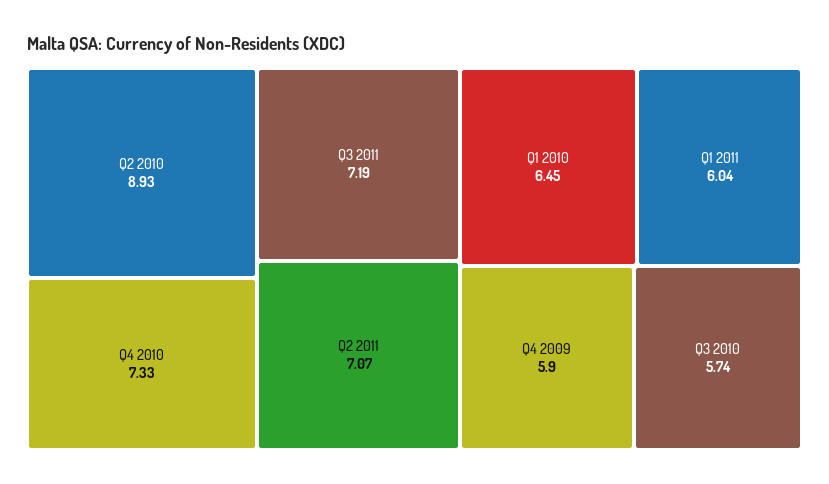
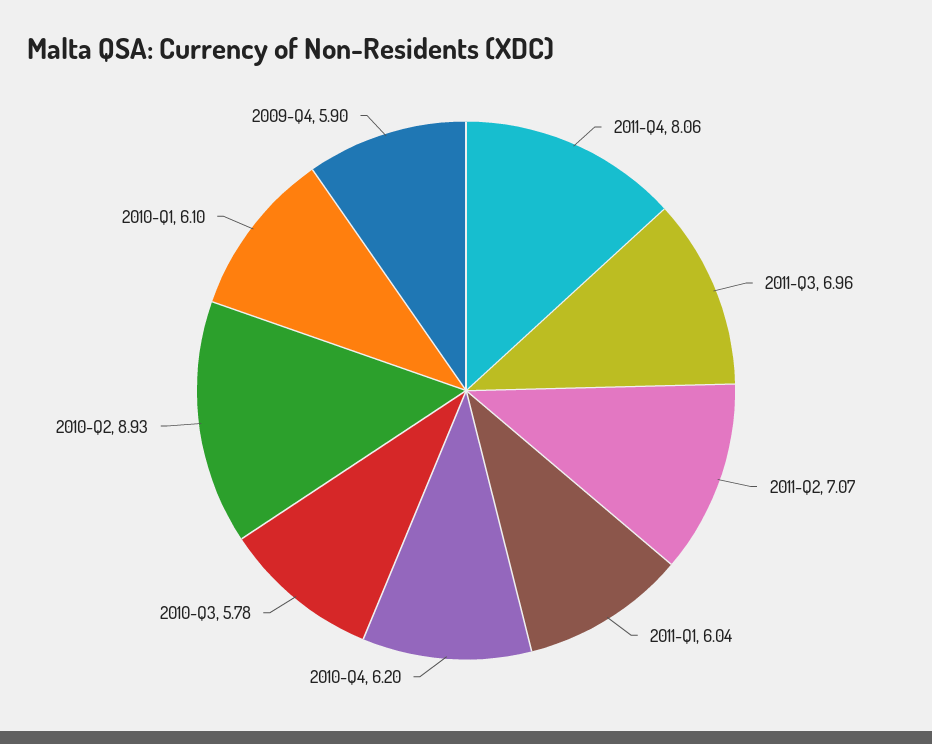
Q4 2010: 7.33 -> 6.2
Q3 2011: 7.19 -> 6.96
Q1 2010: 6.45 -> 6.1
Q3 2010: 5.74 -> 5.78
2011-Q4: none -> 8.06

